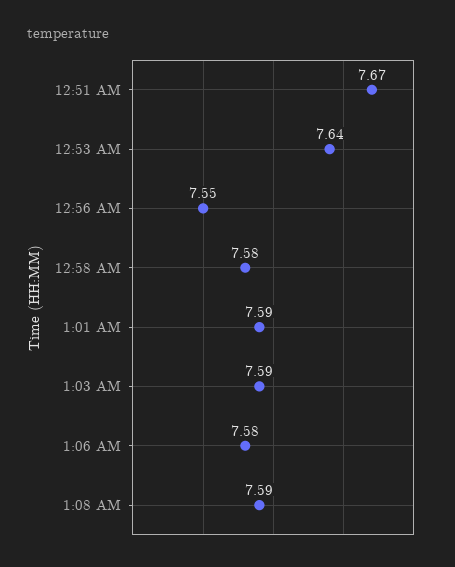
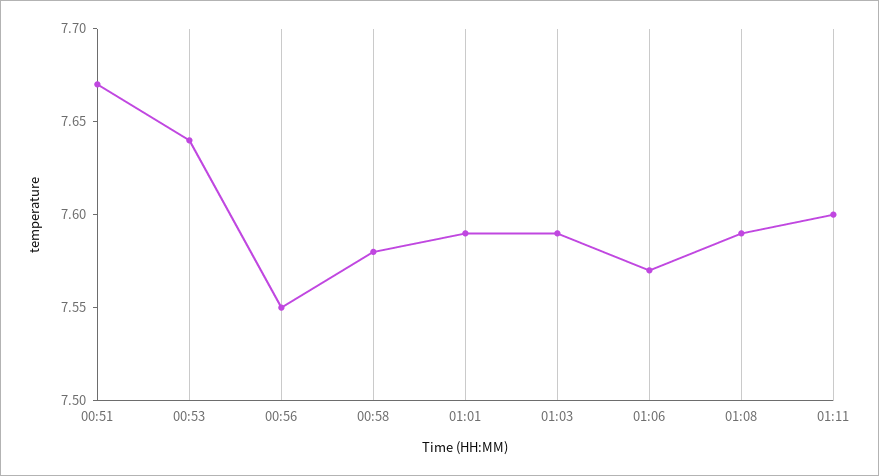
1:06 AM: 7.58 -> 7.57
01:11: none -> 7.6

